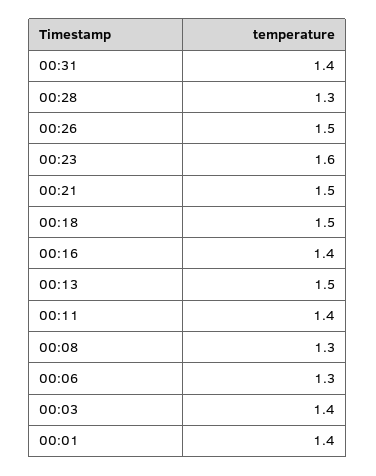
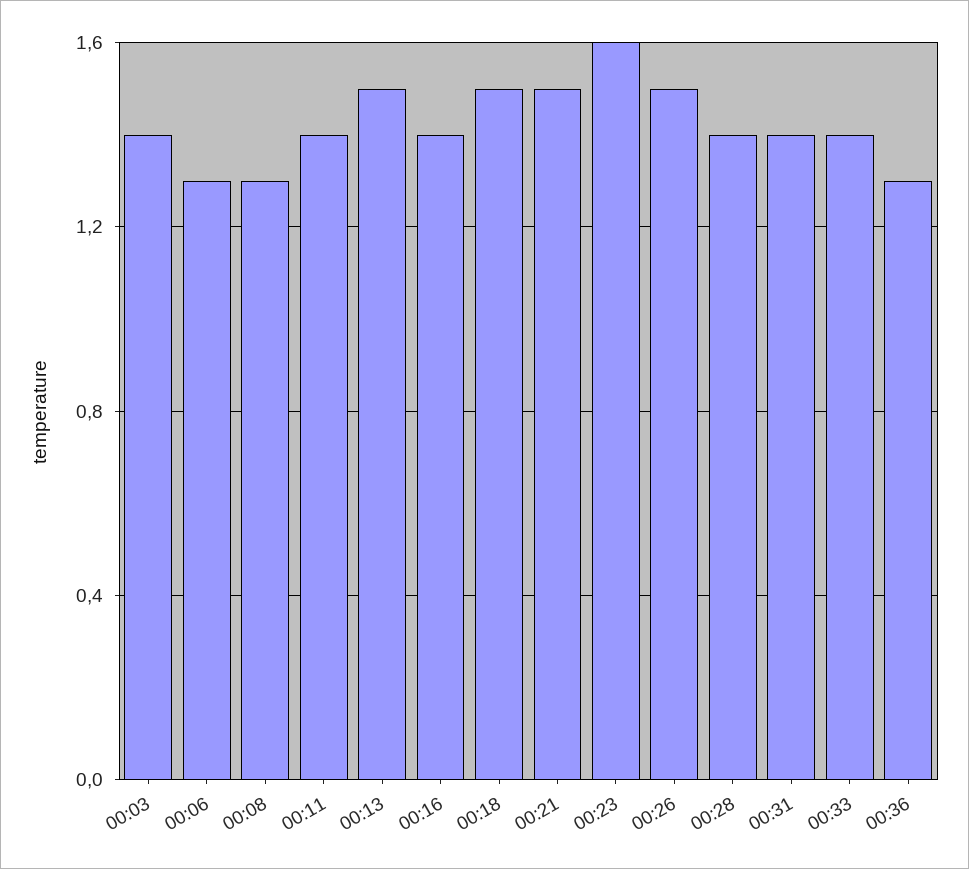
00:28: 1.3 -> 1.4
00:01: 1.4 -> none
00:33: none -> 1.4
00:36: none -> 1.3

